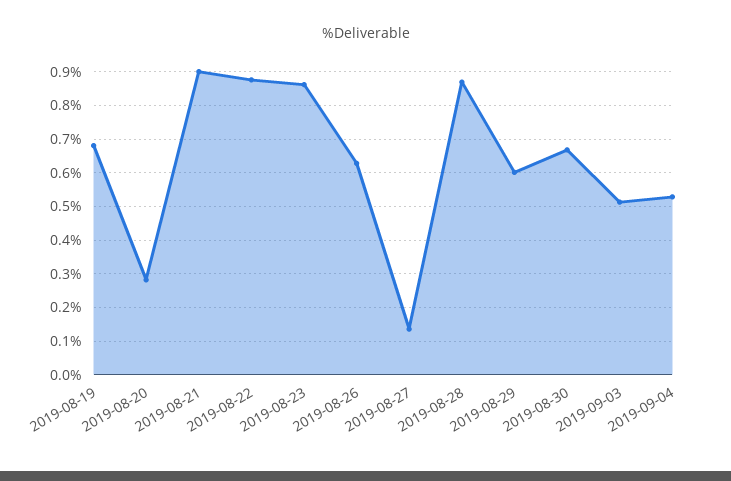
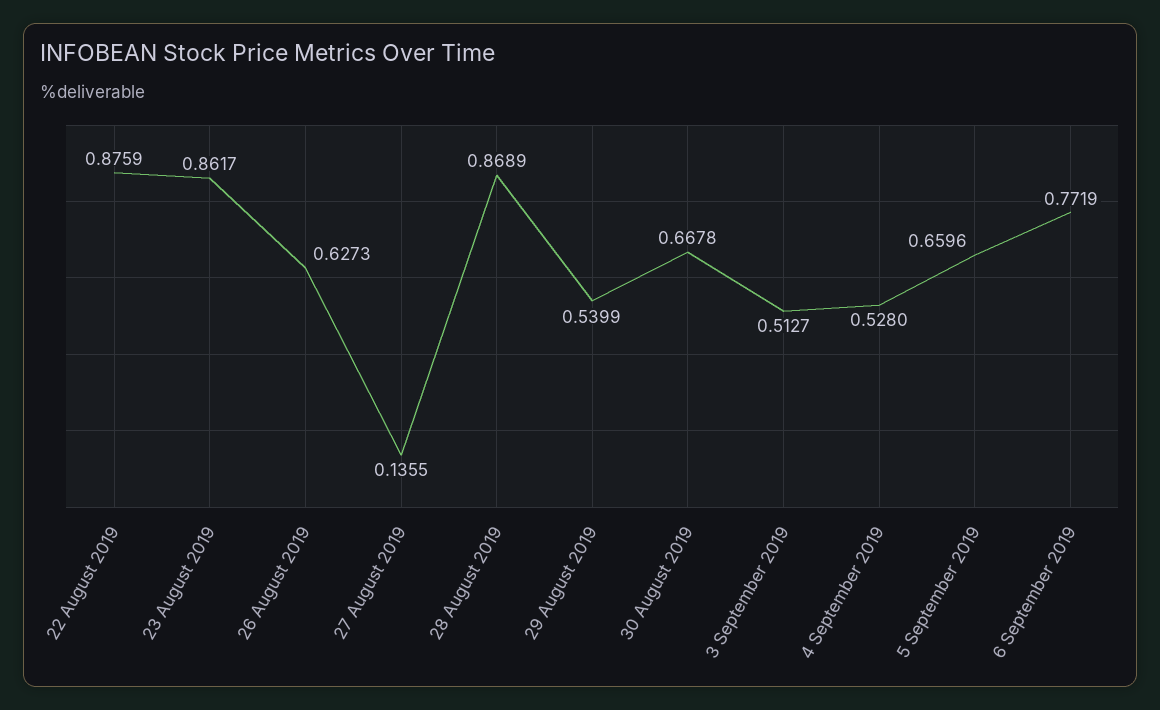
2019-08-19: 0.68 -> none
2019-08-20: 0.28 -> none
2019-08-21: 0.9 -> none
2019-08-29: 0.6 -> 0.5399
5 September 2019: none -> 0.6596
6 September 2019: none -> 0.7719

